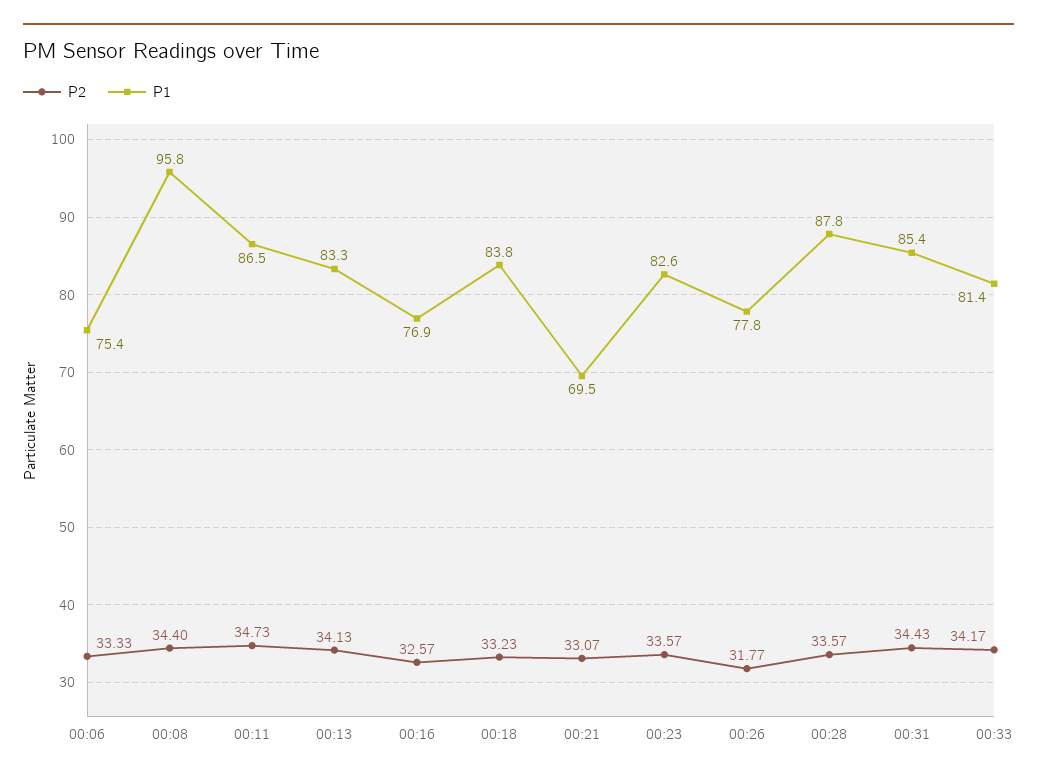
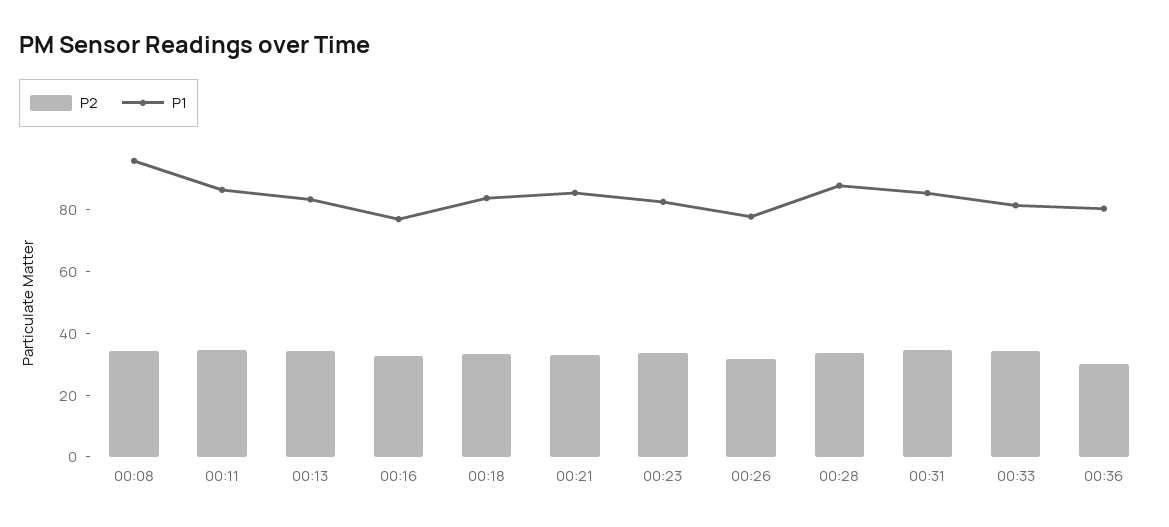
P2, 00:06: 33.33 -> none
P1, 00:06: 75.4 -> none
P1, 00:21: 69.5 -> 85
P2, 00:36: none -> 30
P1, 00:36: none -> 80

